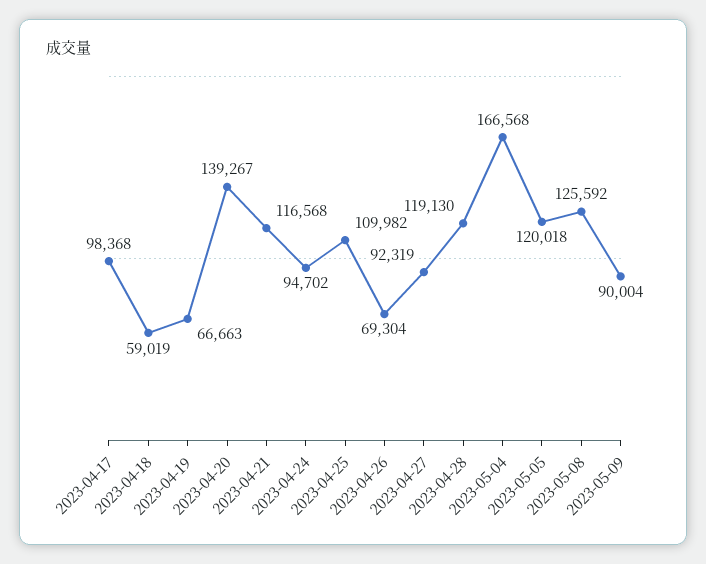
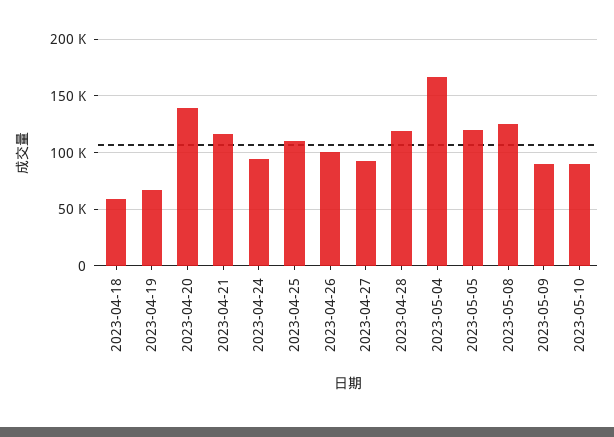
2023-04-17: 98368 -> none
2023-04-26: 69304 -> 100000
2023-05-10: none -> 90000

